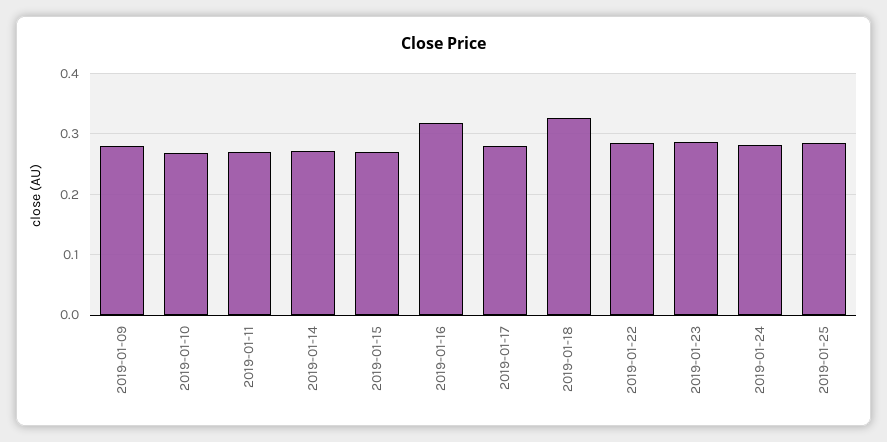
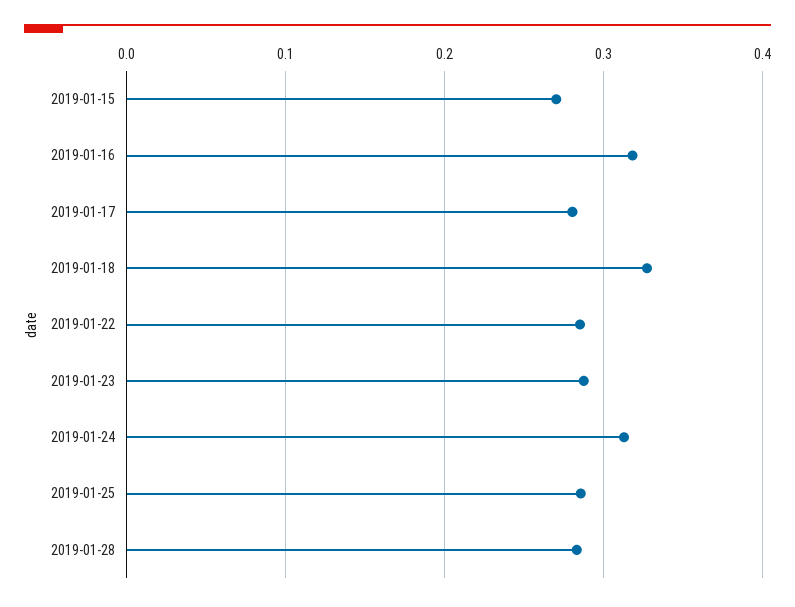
2019-01-09: 0.28 -> none
2019-01-10: 0.27 -> none
2019-01-11: 0.27 -> none
2019-01-14: 0.27 -> none
2019-01-24: 0.28 -> 0.31
2019-01-28: none -> 0.28

